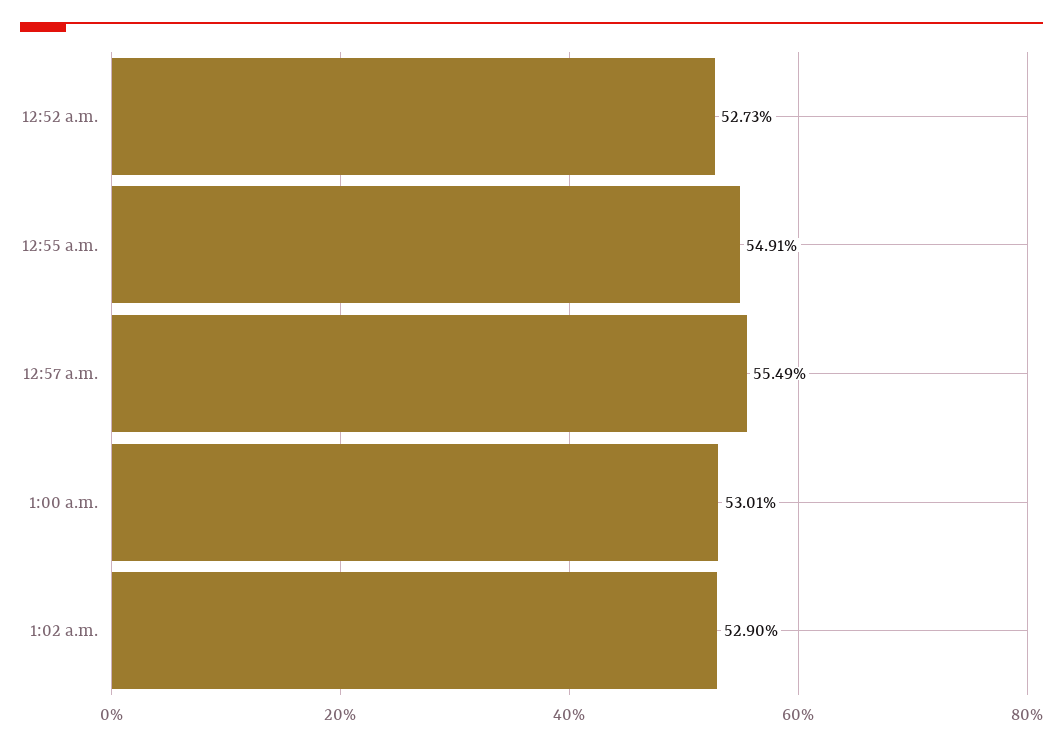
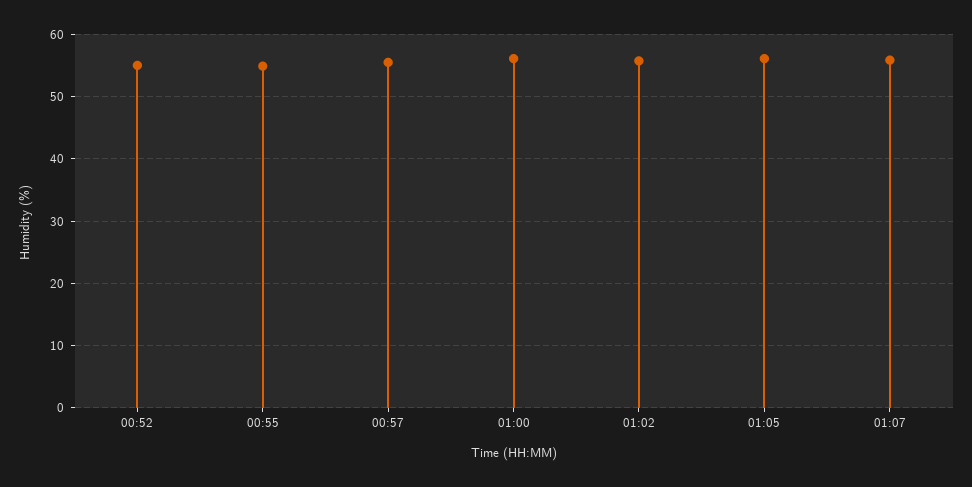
12:52 a.m.: 52.73 -> 55
1:00 a.m.: 53.01 -> 56
1:02 a.m.: 52.9 -> 56
01:05: none -> 56
01:07: none -> 56

